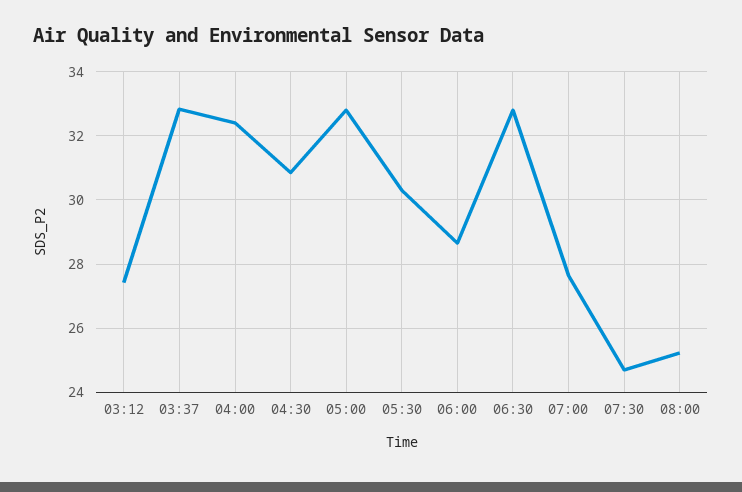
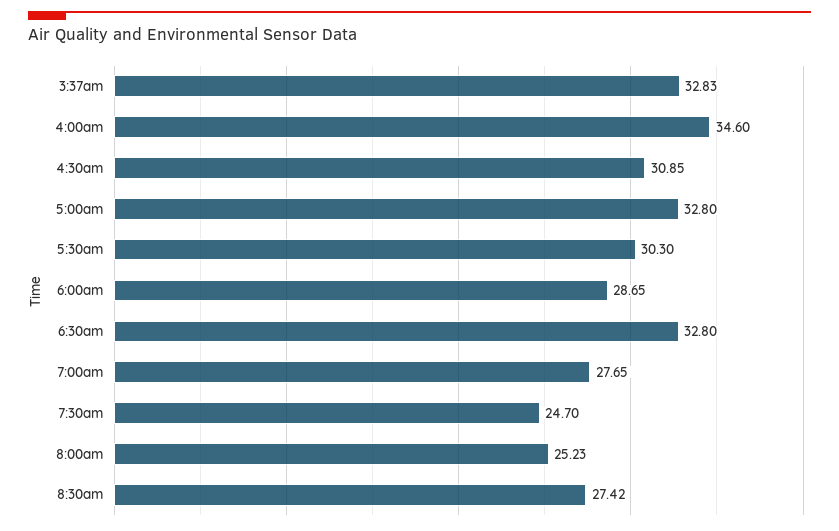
03:12: 27.4 -> none
04:00: 32.4 -> 34.6
8:30am: none -> 27.42

